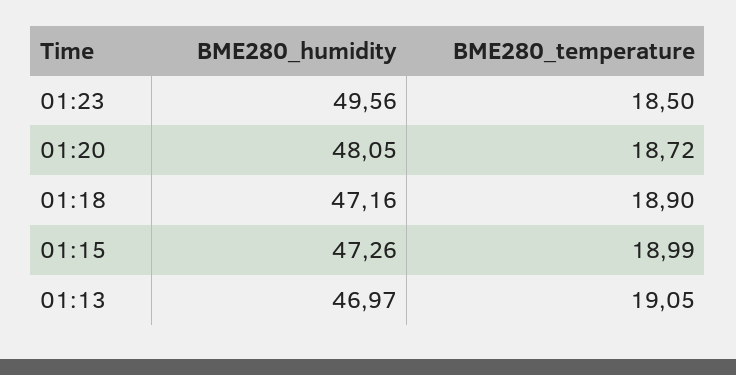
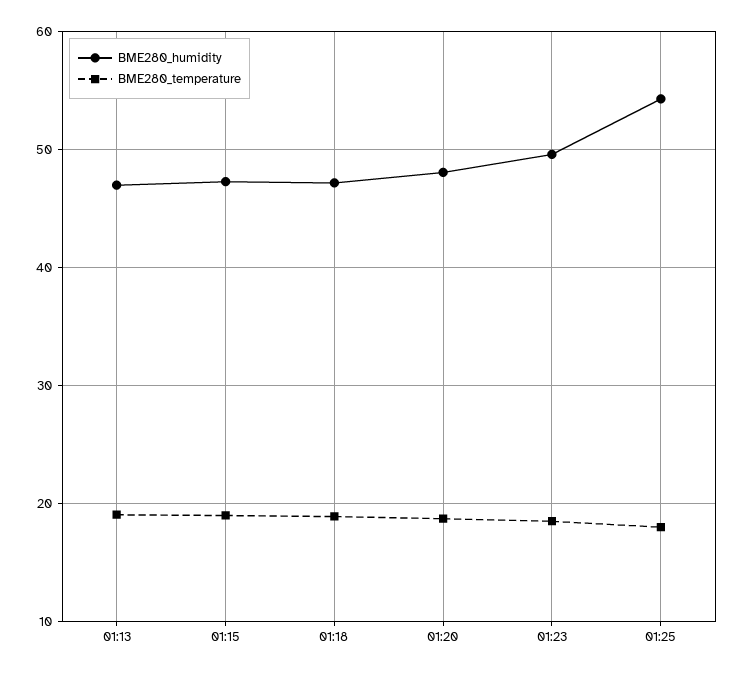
BME280_humidity, 01:25: none -> 54
BME280_temperature, 01:25: none -> 18

